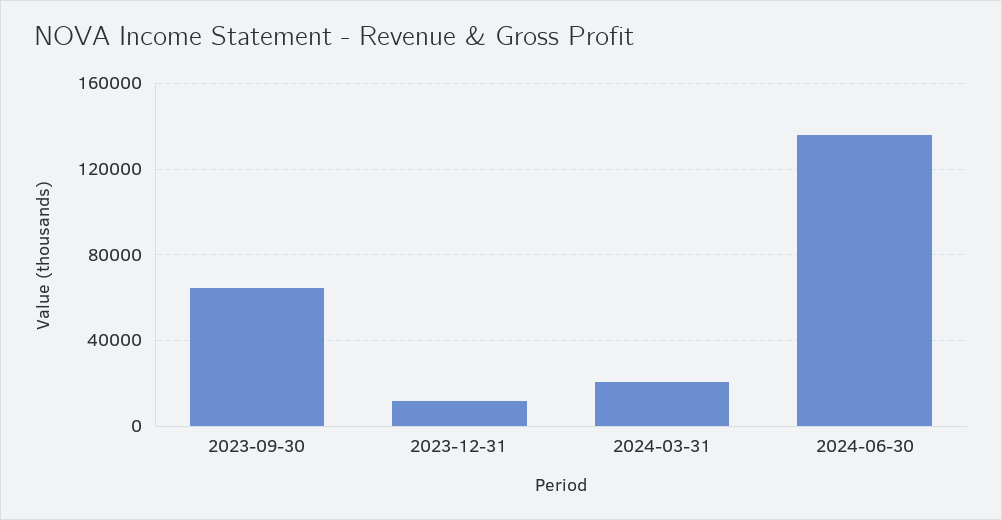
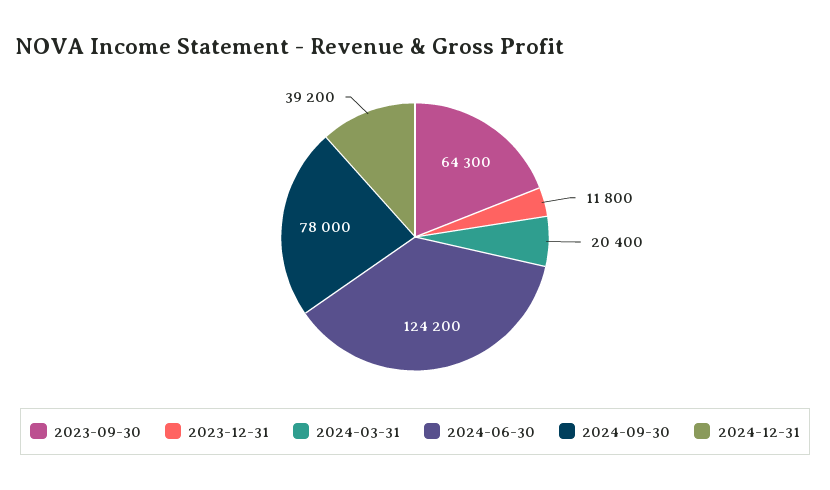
2024-06-30: 135000 -> 124200
2024-09-30: none -> 78000
2024-12-31: none -> 39200

